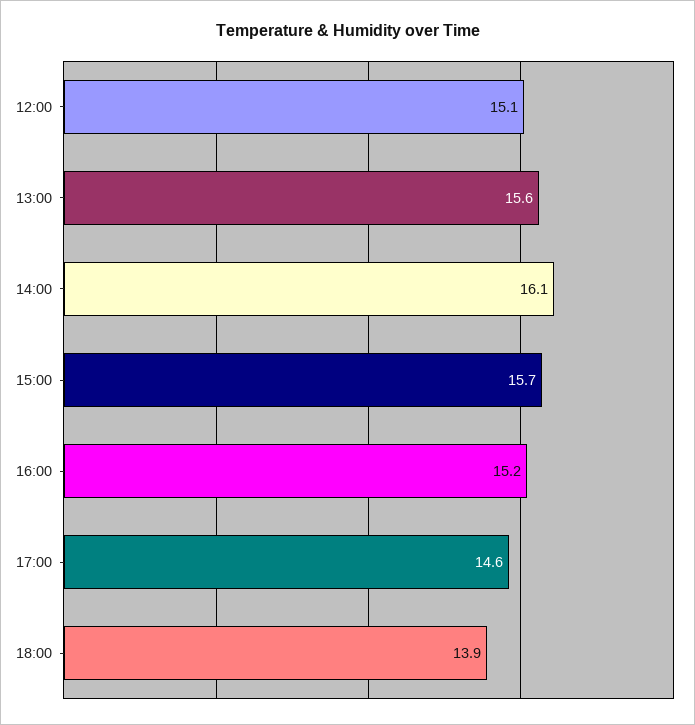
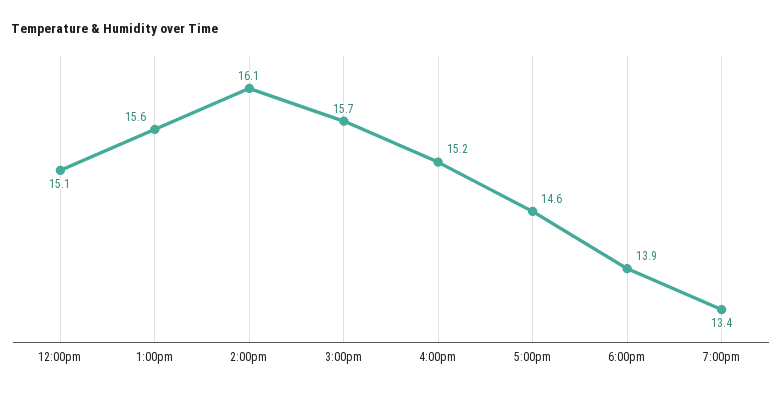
7:00pm: none -> 13.4

